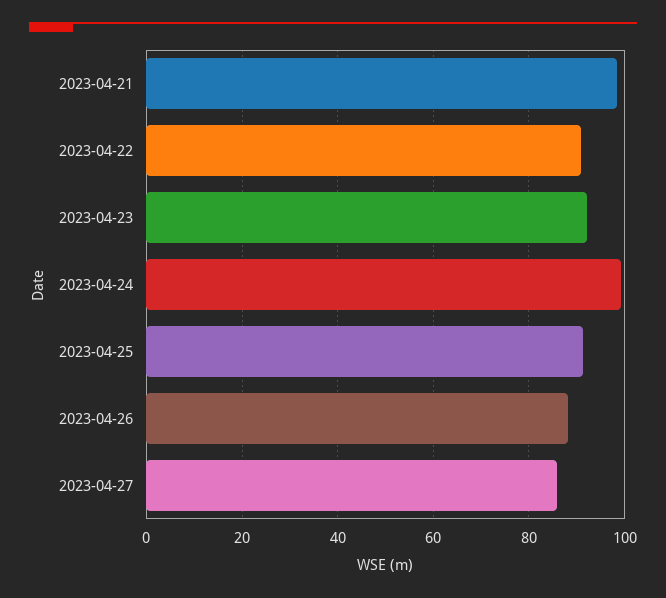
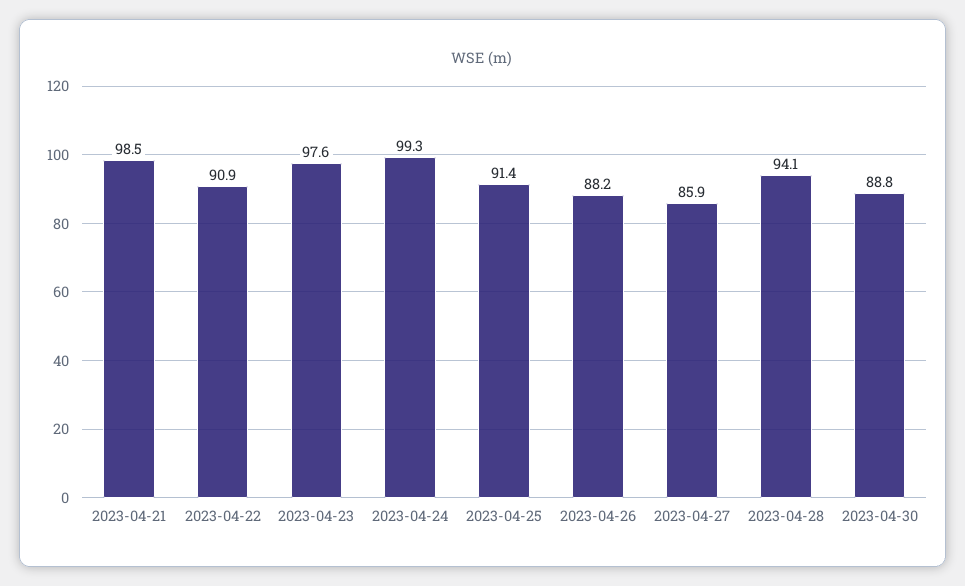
2023-04-23: 92 -> 97.6
2023-04-28: none -> 94.1
2023-04-30: none -> 88.8

